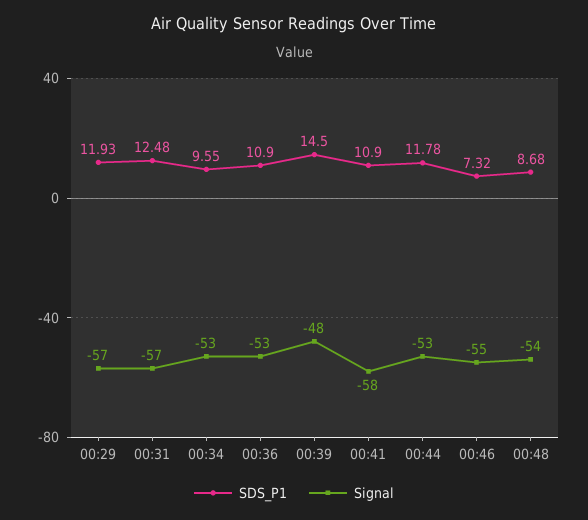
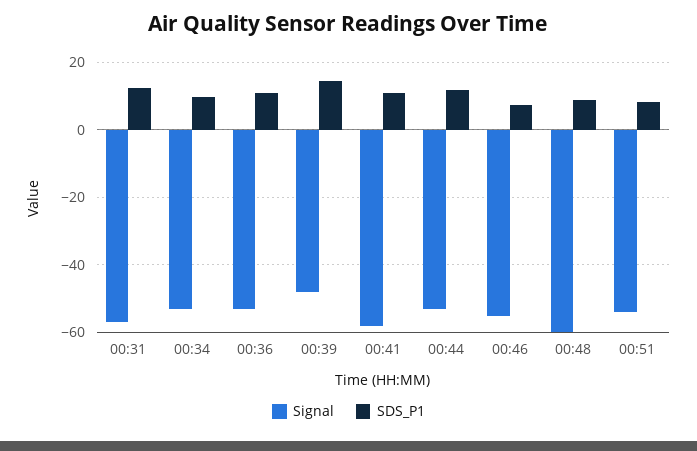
SDS_P1, 00:29: 11.93 -> none
Signal, 00:29: -57 -> none
Signal, 00:48: -54 -> -60
Signal, 00:51: none -> -54
SDS_P1, 00:51: none -> 8

